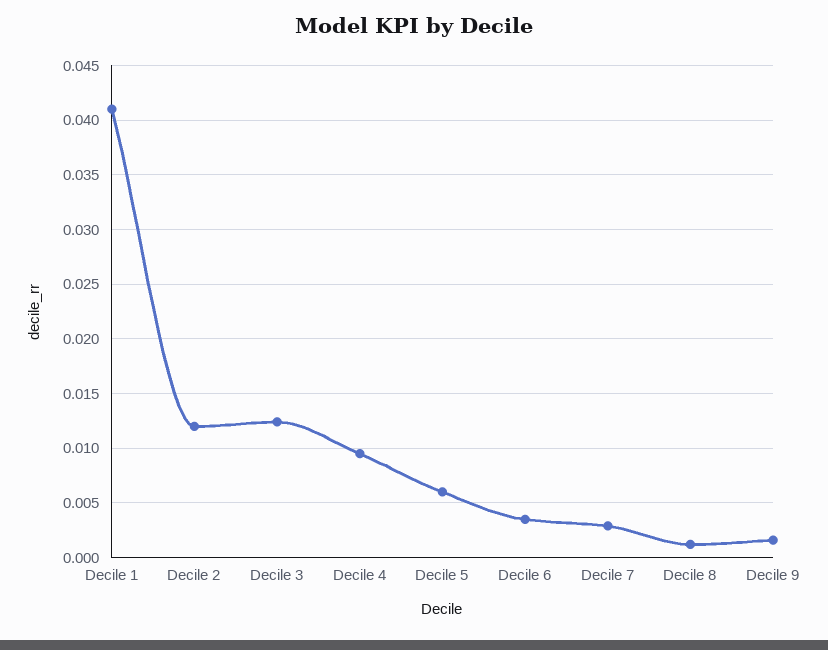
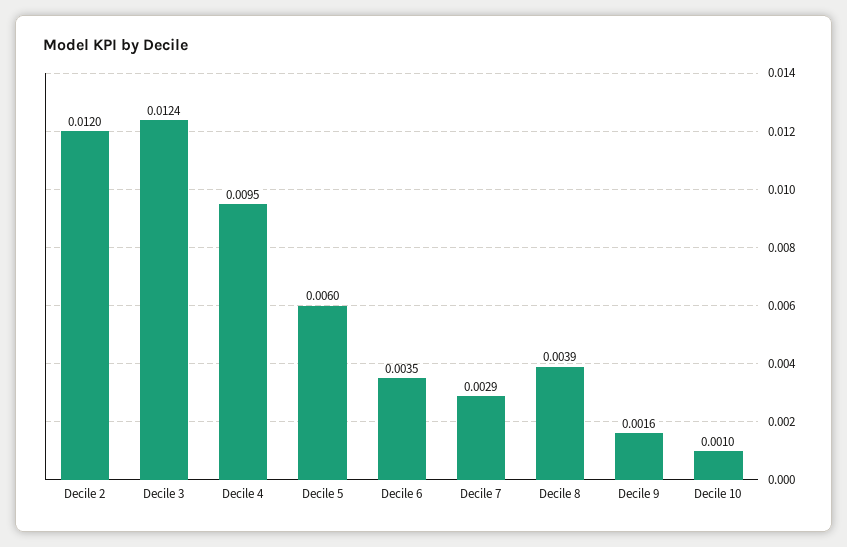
Decile 1: 0.041 -> none
Decile 8: 0.001 -> 0.0039
Decile 10: none -> 0.001

